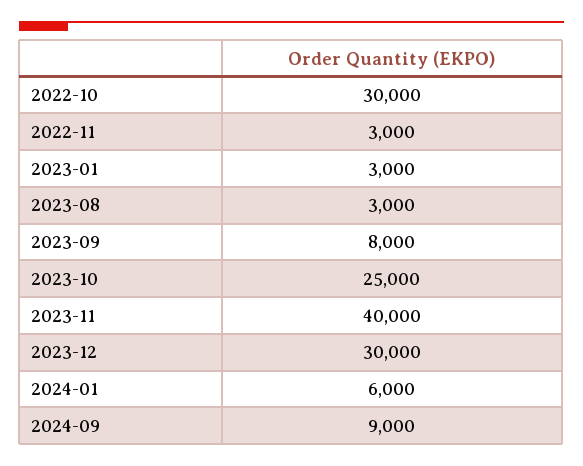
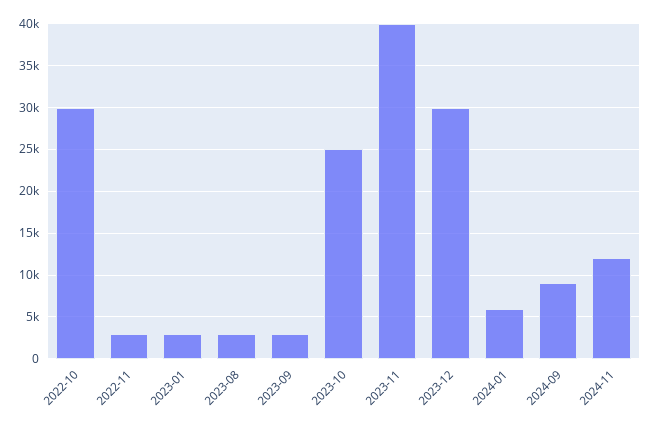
2023-09: 8000 -> 3000
2024-11: none -> 12000

